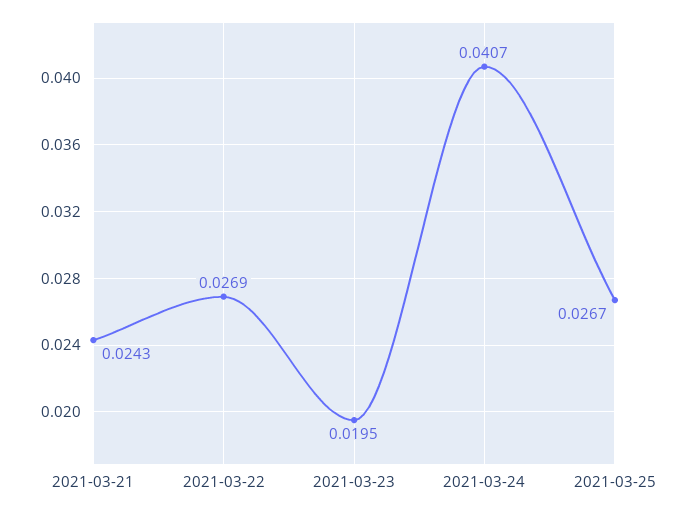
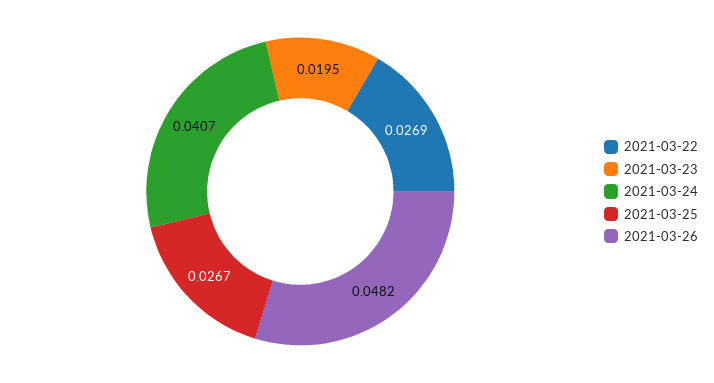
2021-03-21: 0.0243 -> none
2021-03-26: none -> 0.0482

